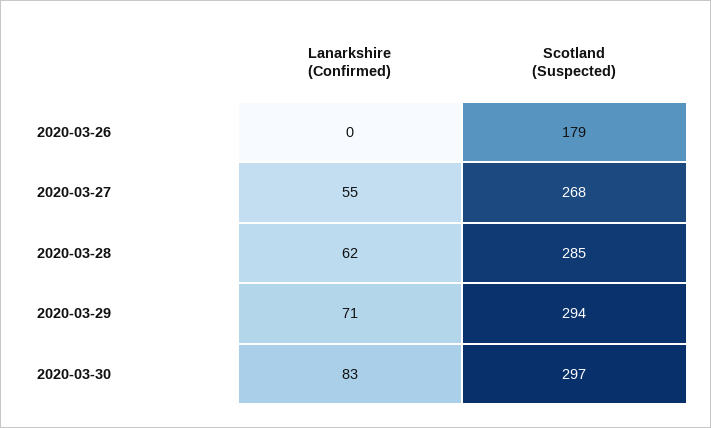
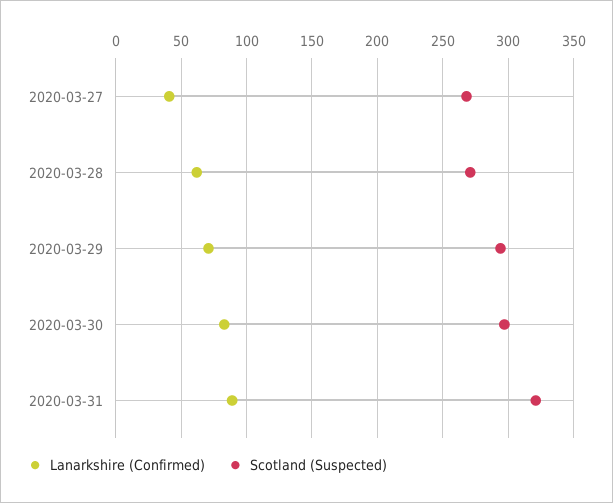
Lanarkshire (Confirmed), 2020-03-26: 0 -> none
Scotland (Suspected), 2020-03-26: 179 -> none
Lanarkshire (Confirmed), 2020-03-27: 55 -> 40
Scotland (Suspected), 2020-03-28: 285 -> 270
Lanarkshire (Confirmed), 2020-03-31: none -> 90
Scotland (Suspected), 2020-03-31: none -> 320

